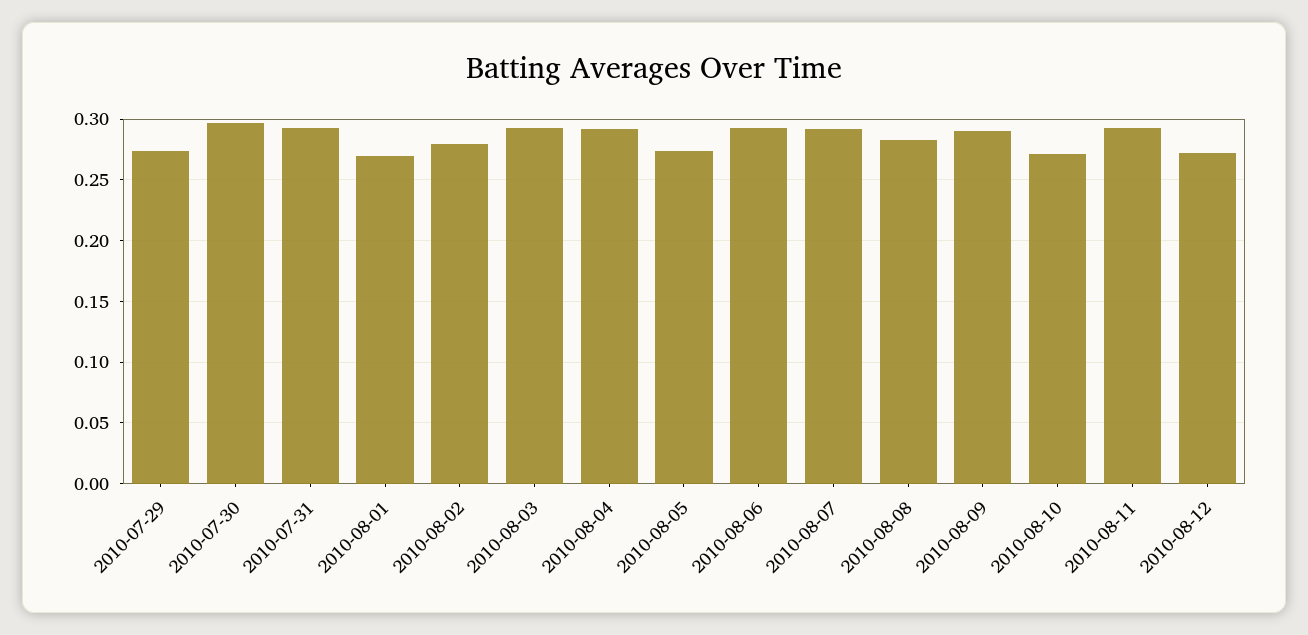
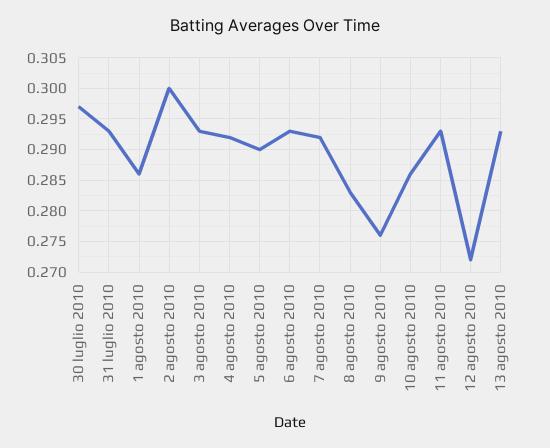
2010-07-29: 0.275 -> none
2010-08-01: 0.27 -> 0.286
2010-08-02: 0.28 -> 0.3
2010-08-05: 0.275 -> 0.29
2010-08-09: 0.29 -> 0.276
2010-08-10: 0.27 -> 0.286
13 agosto 2010: none -> 0.293

